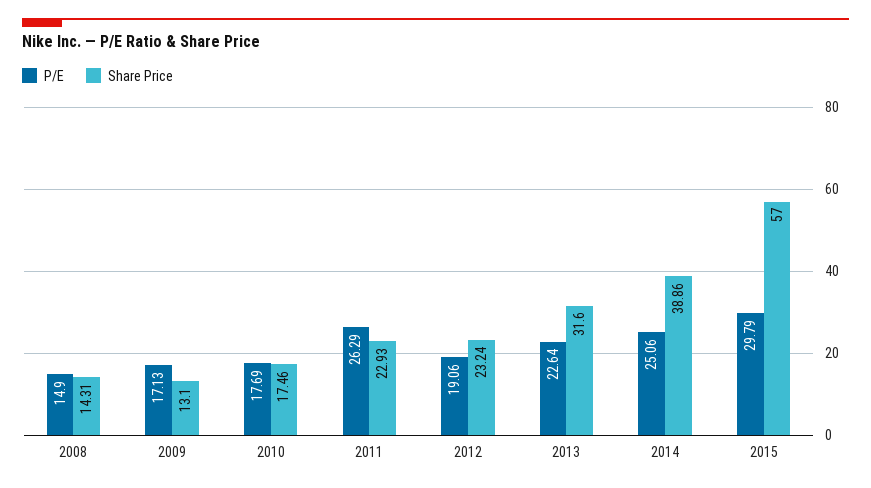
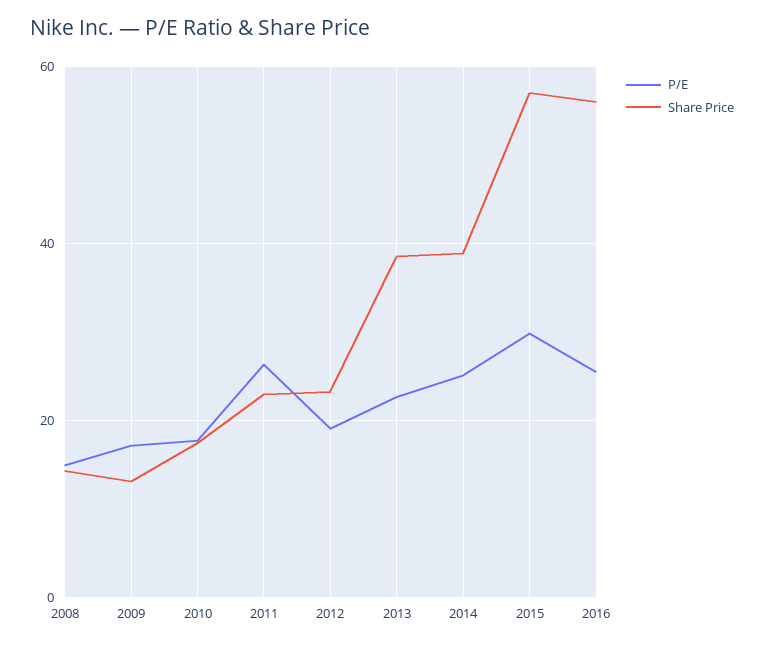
Share Price, 2013: 31.6 -> 38
P/E, 2016: none -> 26
Share Price, 2016: none -> 56

